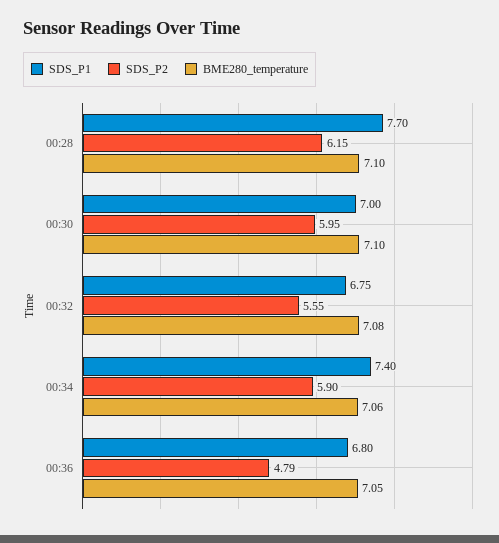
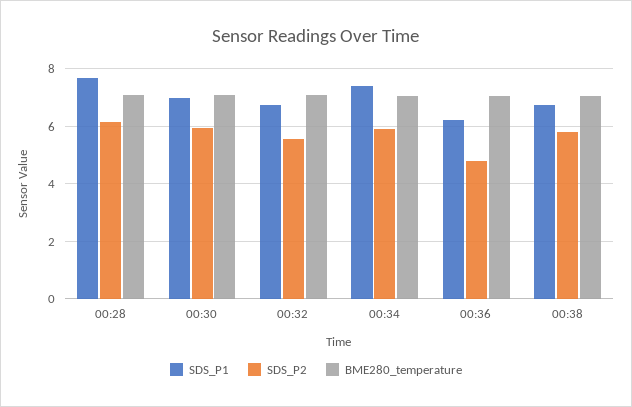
SDS_P1, 00:36: 6.8 -> 6.25
SDS_P1, 00:38: none -> 6.75
SDS_P2, 00:38: none -> 5.75
BME280_temperature, 00:38: none -> 7

